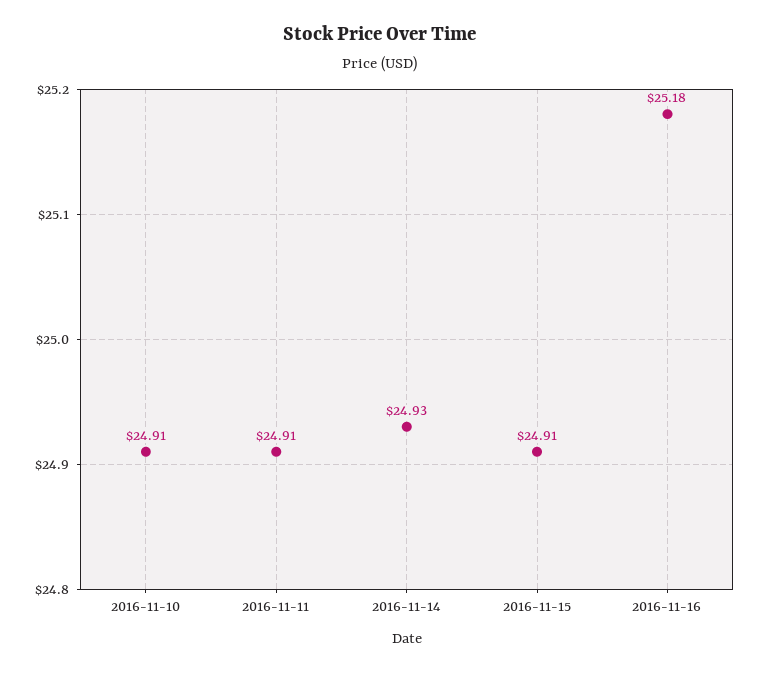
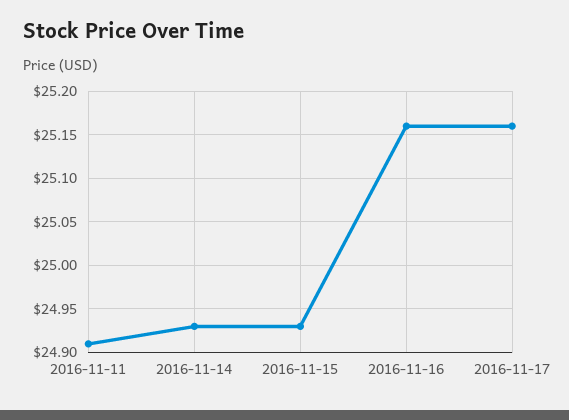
2016-11-10: 24.91 -> none
2016-11-15: 24.91 -> 24.93
2016-11-16: 25.18 -> 25.16
2016-11-17: none -> 25.16

